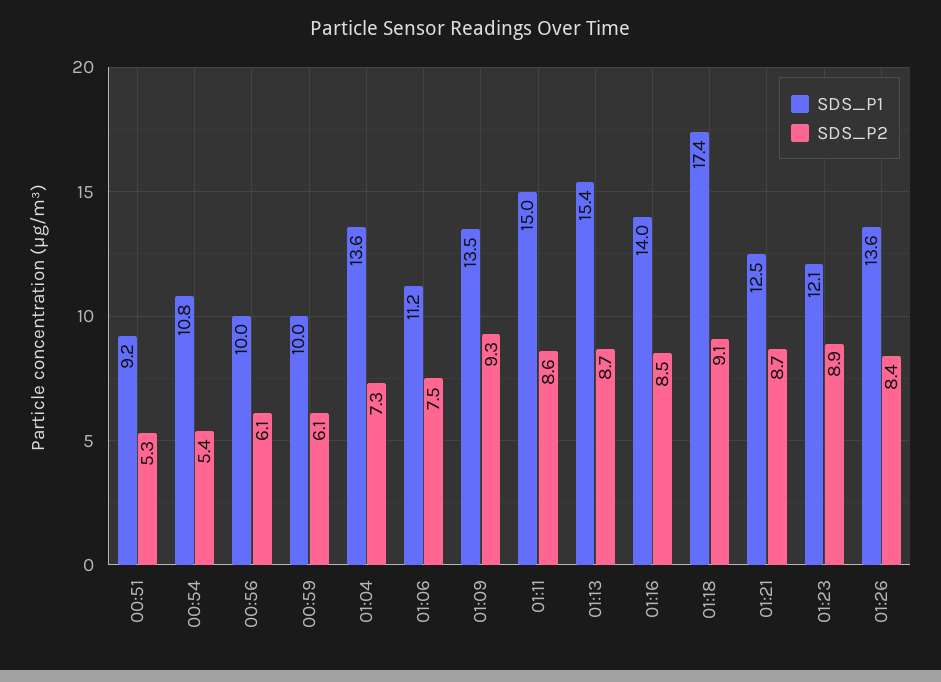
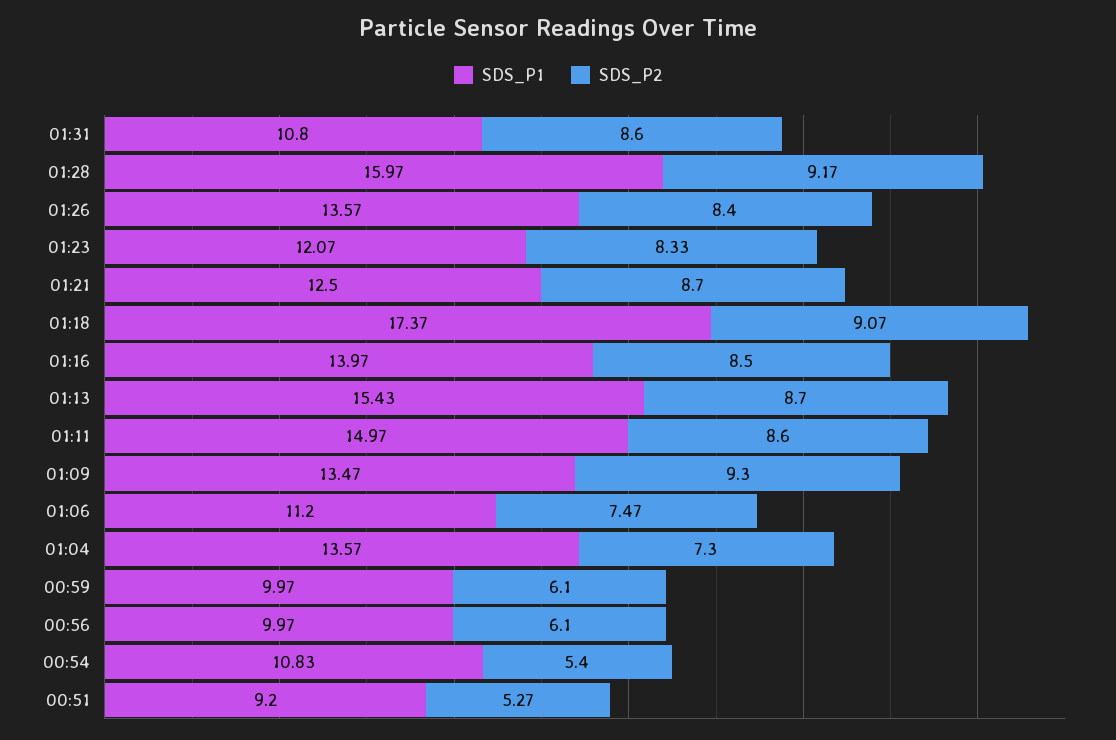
SDS_P2, 01:23: 8.9 -> 8.33
SDS_P1, 01:31: none -> 10.8
SDS_P2, 01:31: none -> 8.6
SDS_P1, 01:28: none -> 15.97
SDS_P2, 01:28: none -> 9.17

